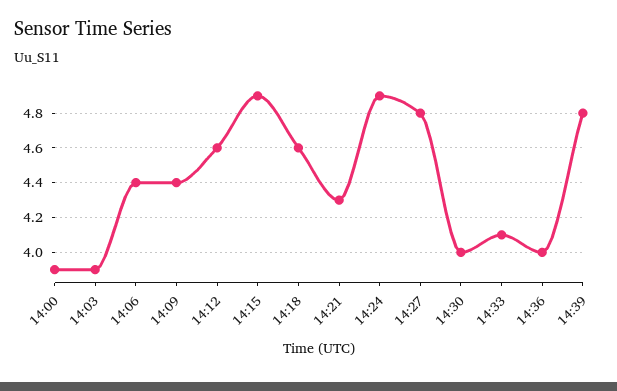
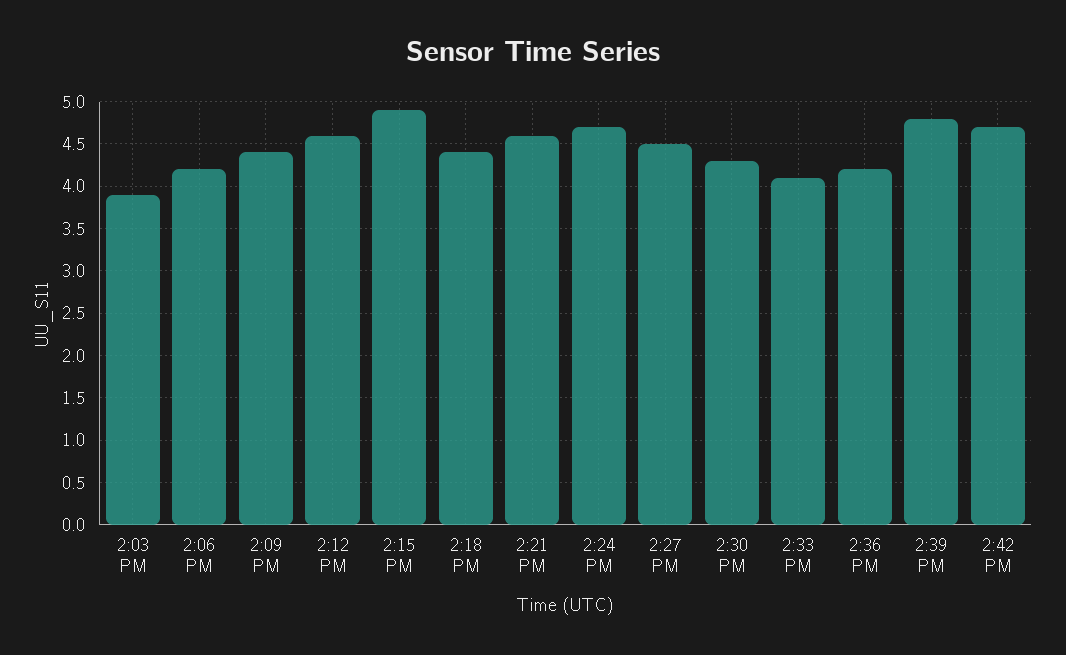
14:00: 3.9 -> none
14:06: 4.4 -> 4.2
14:18: 4.6 -> 4.4
14:21: 4.3 -> 4.6
14:24: 4.9 -> 4.7
14:27: 4.8 -> 4.5
14:30: 4 -> 4.3
14:36: 4 -> 4.2
2:42 PM: none -> 4.7

